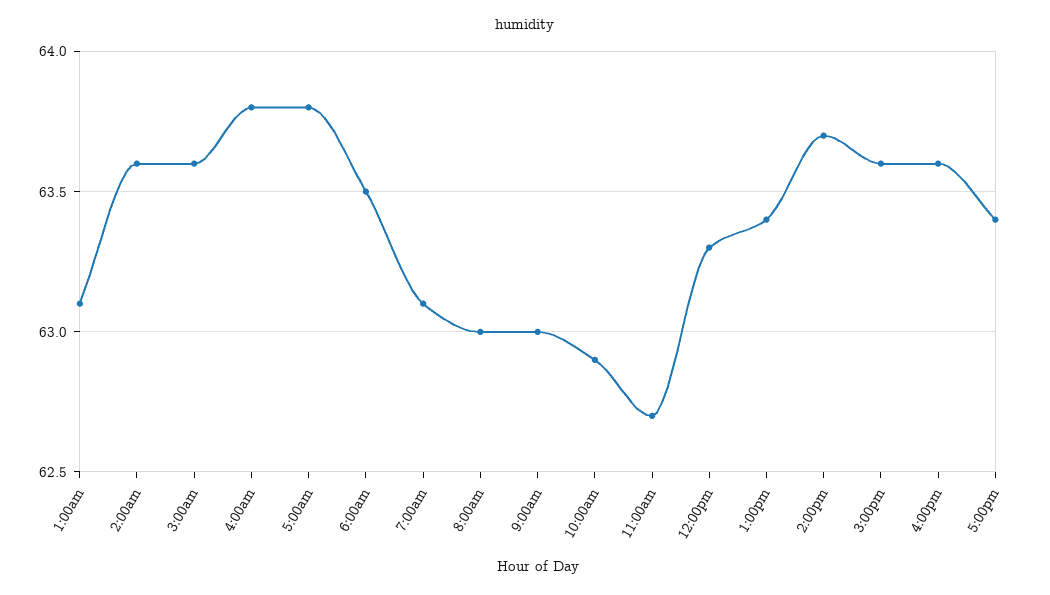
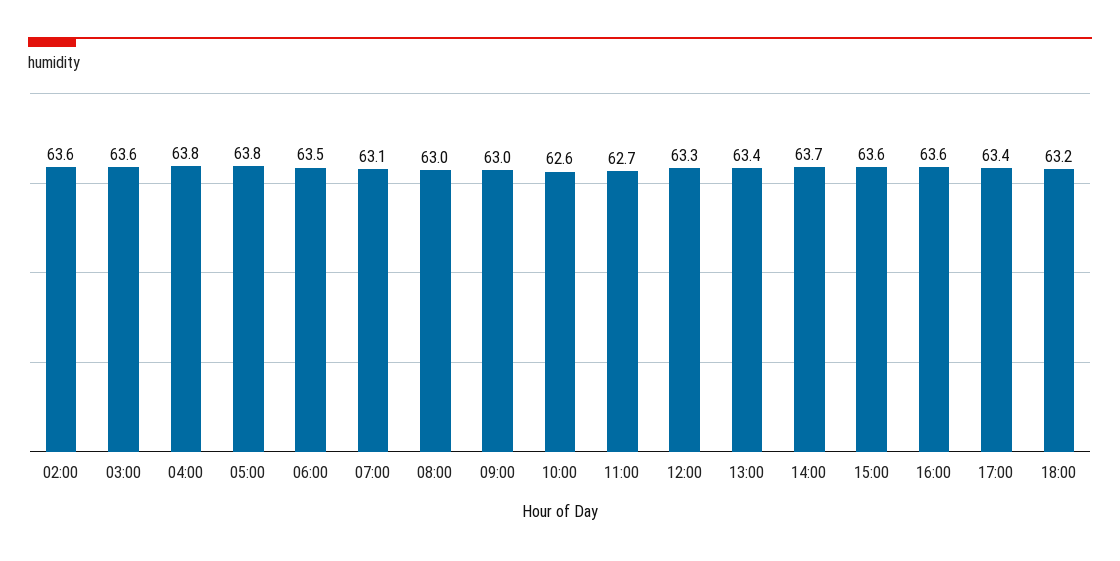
1:00am: 63.1 -> none
10:00am: 62.9 -> 62.6
18:00: none -> 63.2

